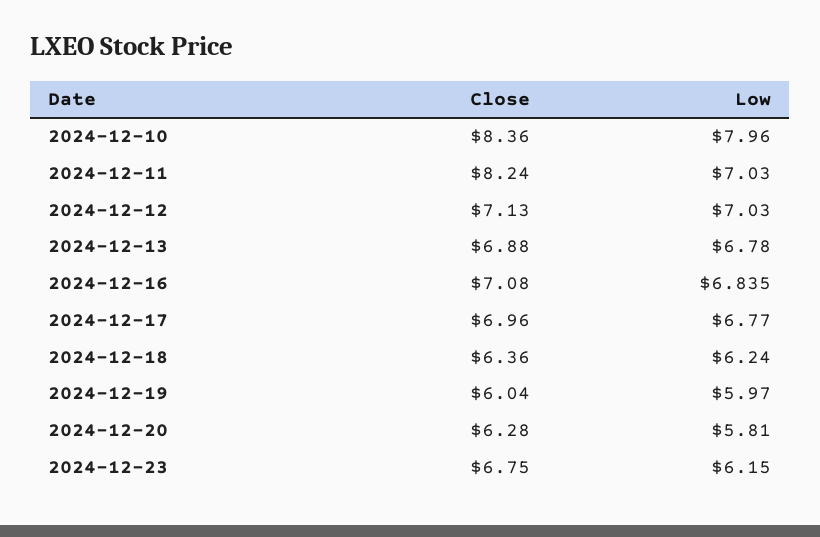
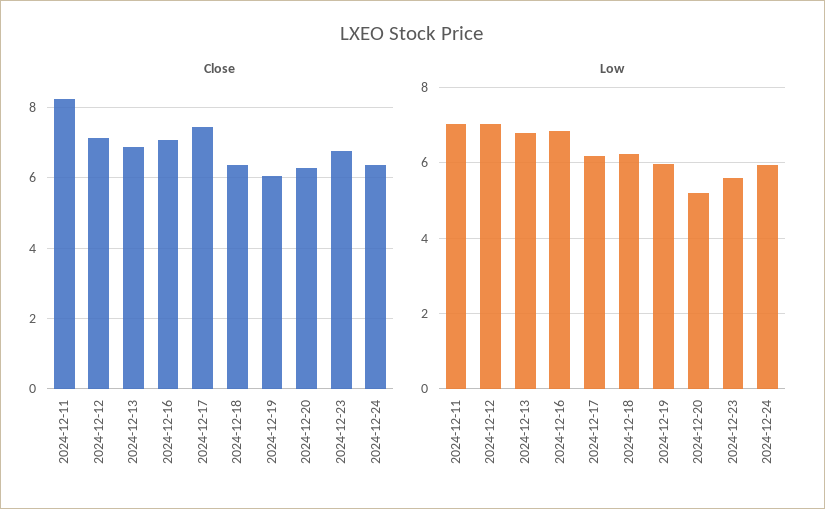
Close, 2024-12-10: 8.36 -> none
Low, 2024-12-10: 7.96 -> none
Close, 2024-12-17: 6.96 -> 7.4
Low, 2024-12-17: 6.77 -> 6.2
Low, 2024-12-20: 5.81 -> 5.2
Low, 2024-12-23: 6.15 -> 5.6
Close, 2024-12-24: none -> 6.4
Low, 2024-12-24: none -> 6

